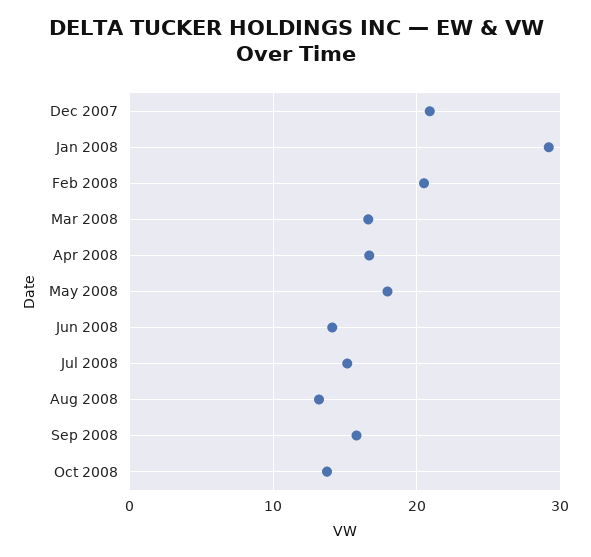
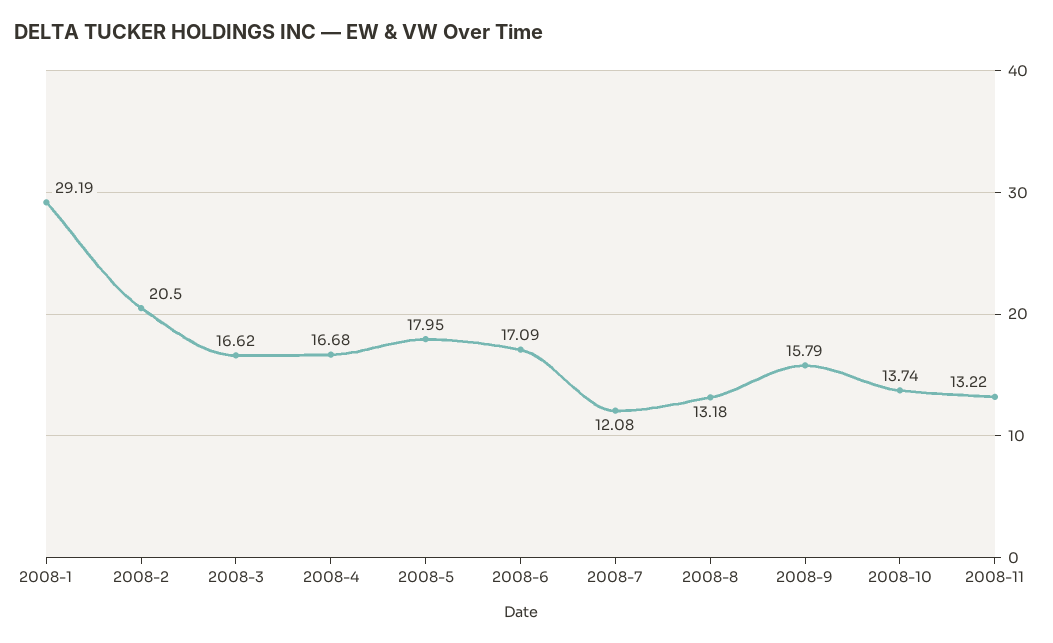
Dec 2007: 21 -> none
Jun 2008: 14 -> 17.09
Jul 2008: 15 -> 12.08
2008-11: none -> 13.22

